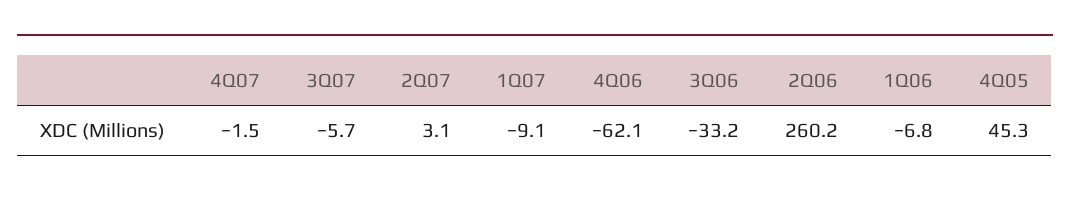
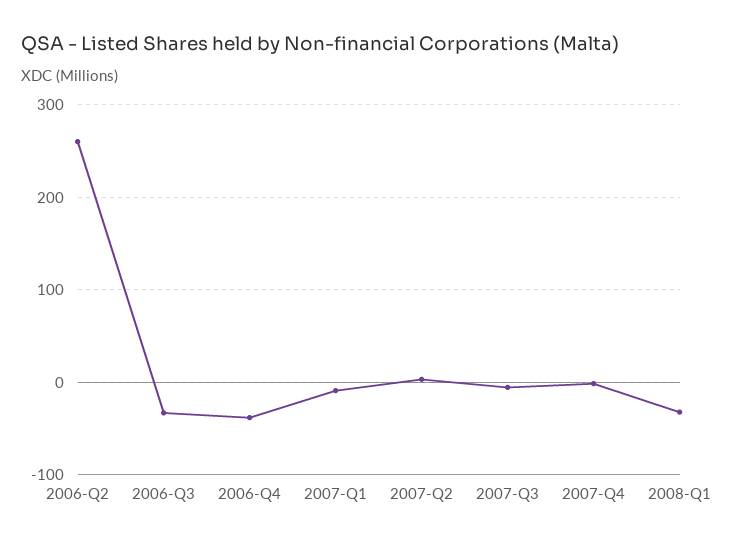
4Q06: -62.1 -> -40
1Q06: -6.8 -> none
4Q05: 45.3 -> none
2008-Q1: none -> -30

